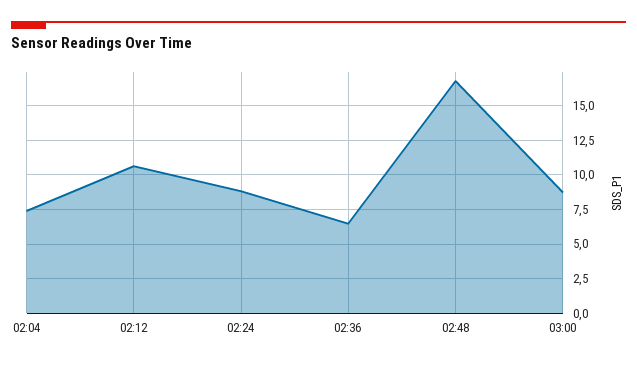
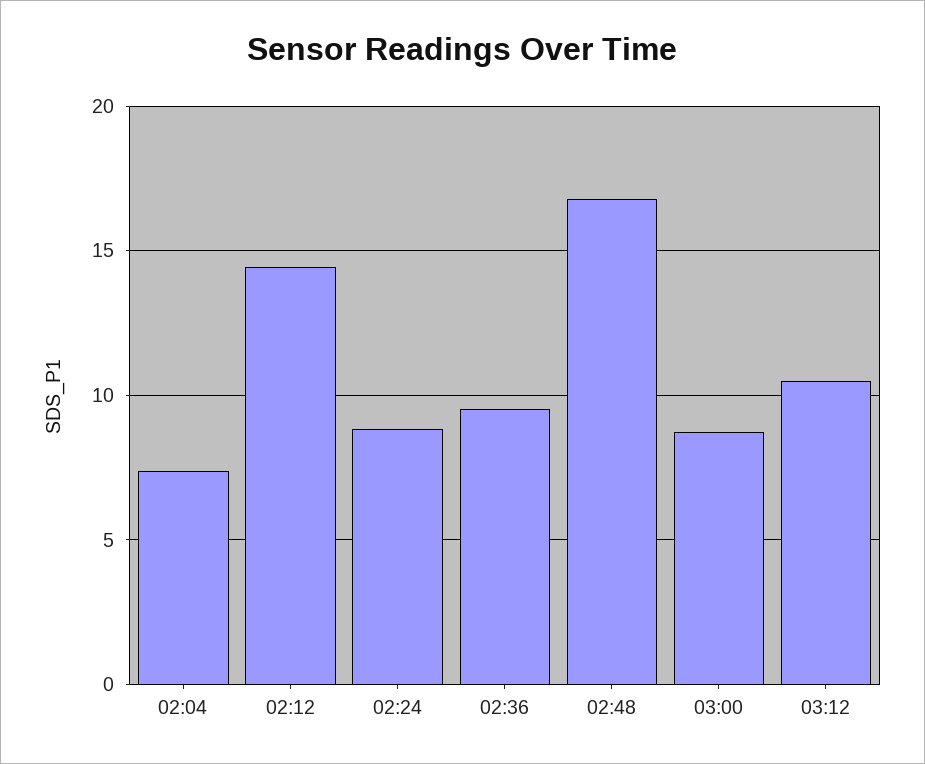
02:12: 10.5 -> 14.5
02:36: 6.5 -> 9.5
03:12: none -> 10.5

